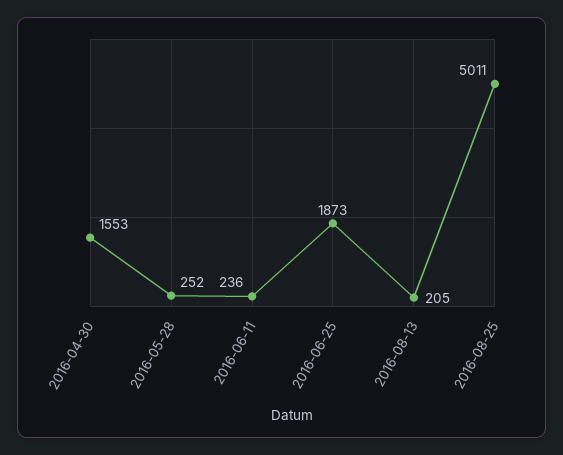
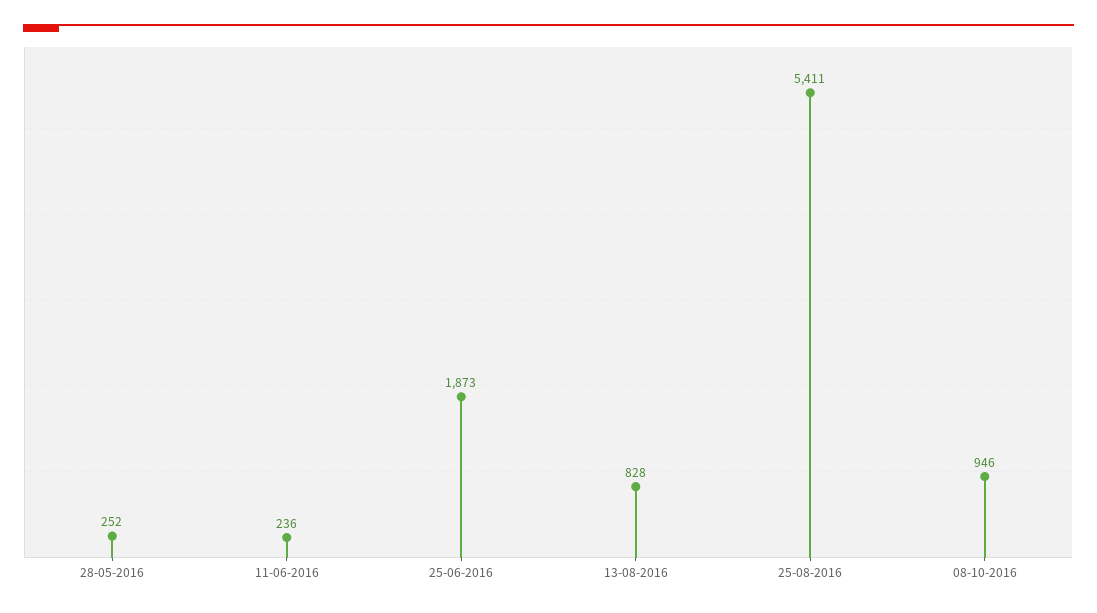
2016-04-30: 1553 -> none
2016-08-13: 205 -> 828
2016-08-25: 5011 -> 5411
08-10-2016: none -> 946

